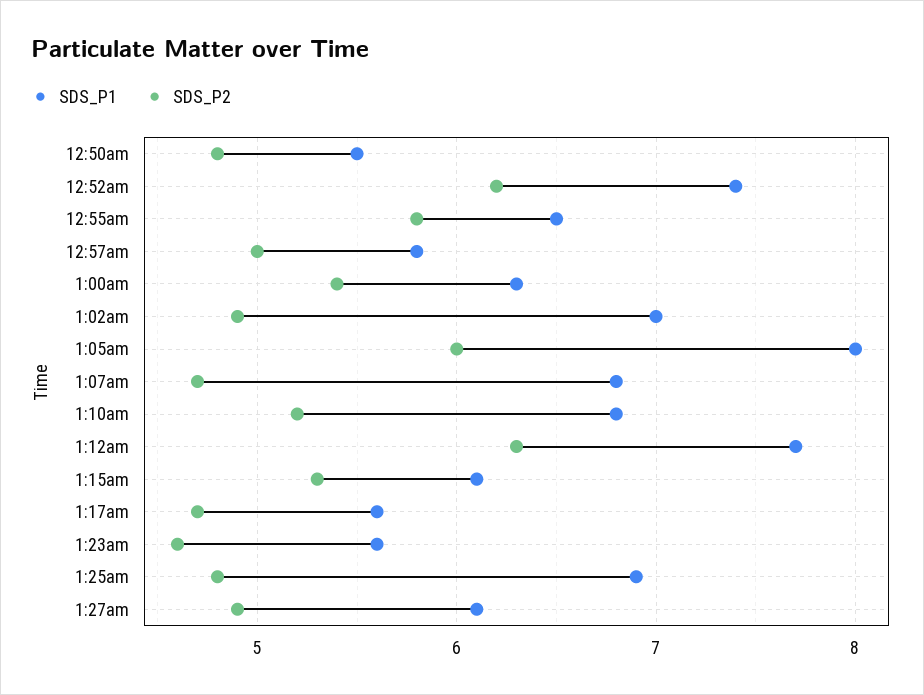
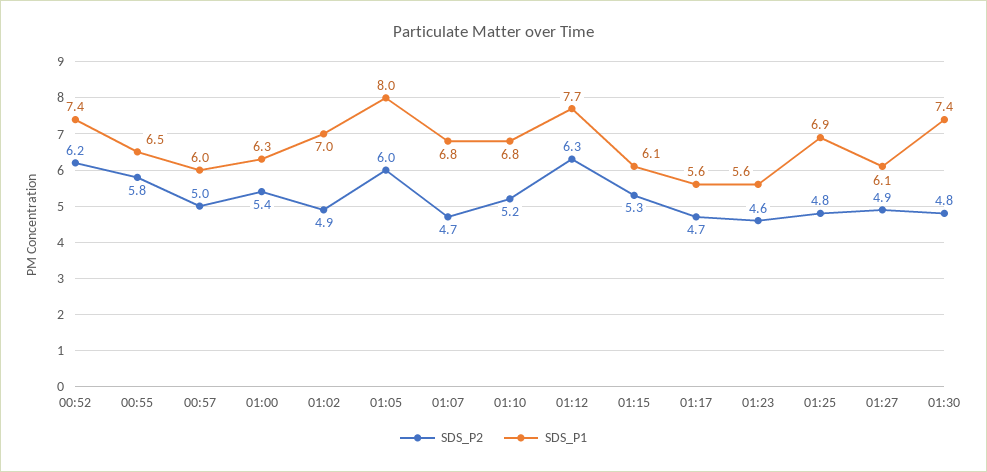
SDS_P1, 12:50am: 5.5 -> none
SDS_P2, 12:50am: 4.8 -> none
SDS_P1, 12:57am: 5.8 -> 6
SDS_P2, 01:30: none -> 4.8
SDS_P1, 01:30: none -> 7.4

